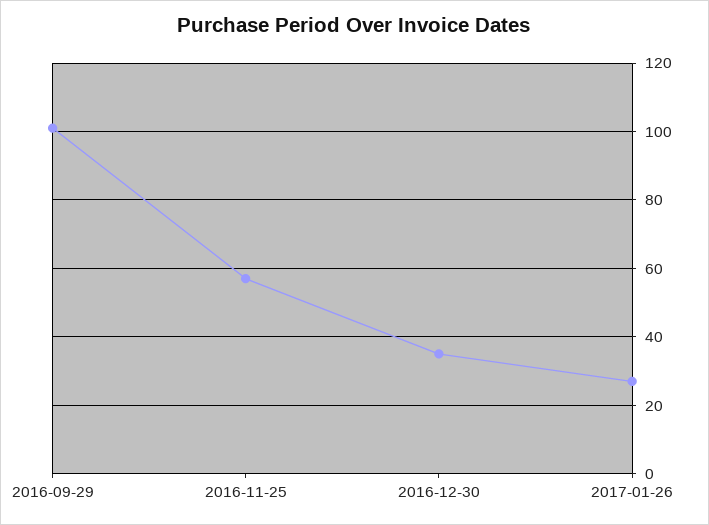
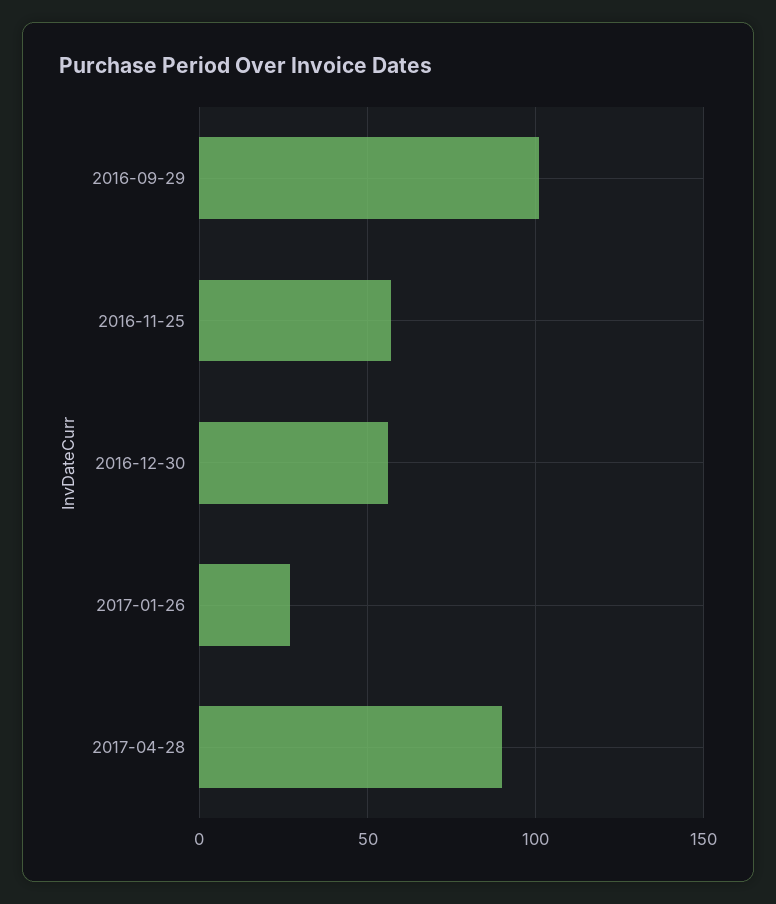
2016-12-30: 35 -> 55
2017-04-28: none -> 90

